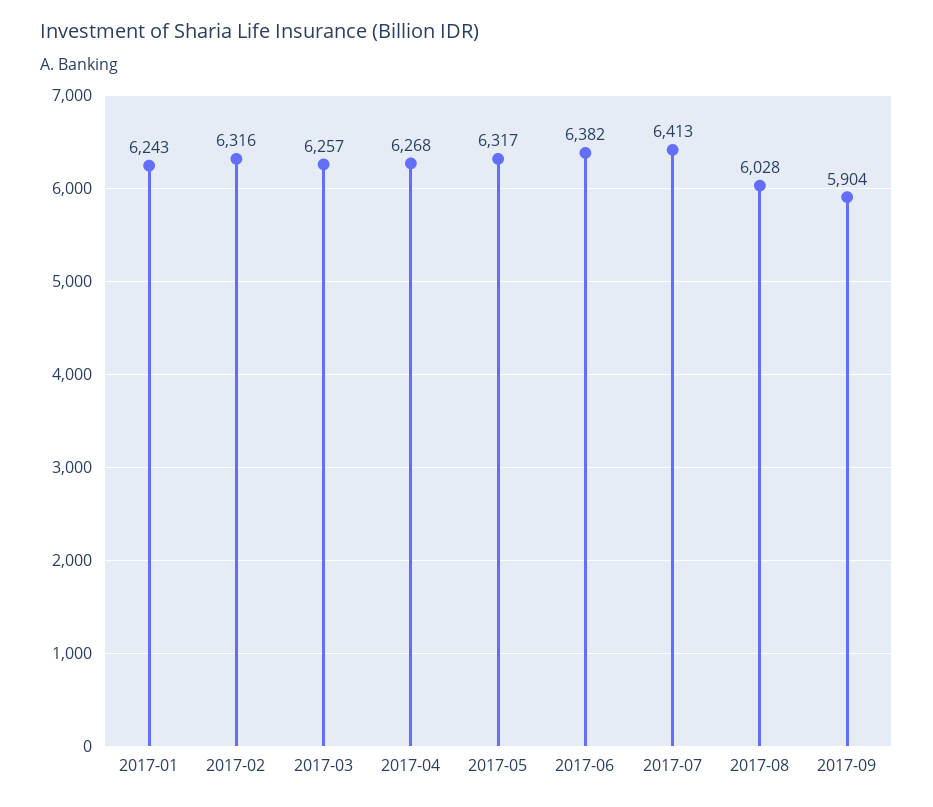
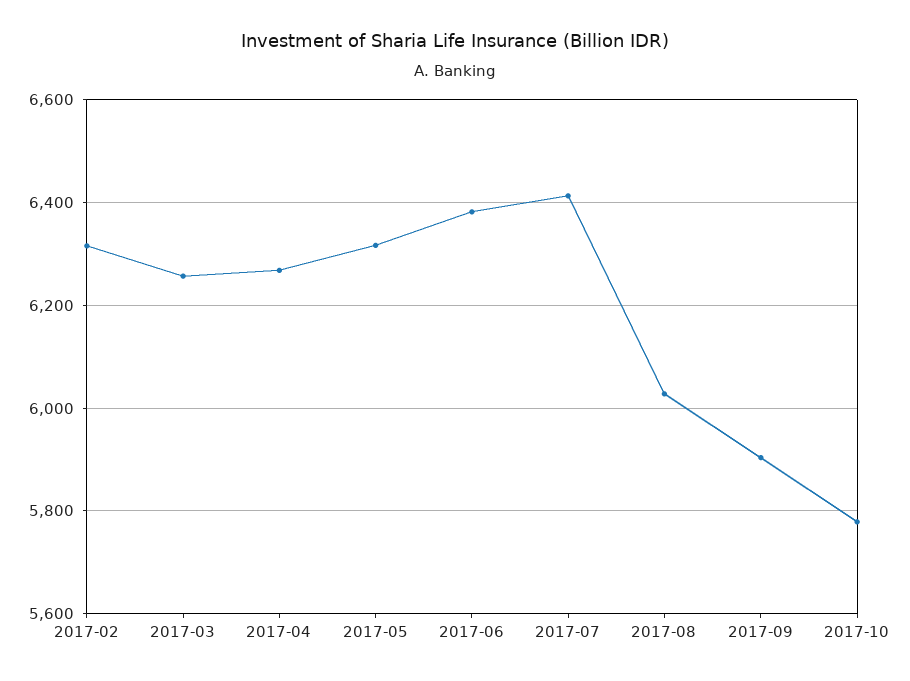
2017-01: 6243 -> none
2017-10: none -> 5780

